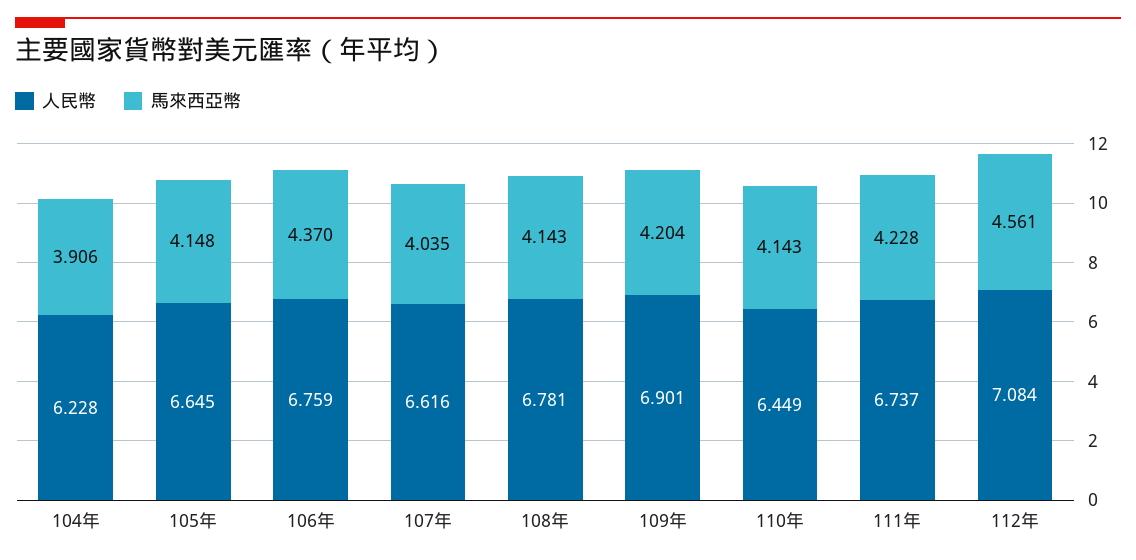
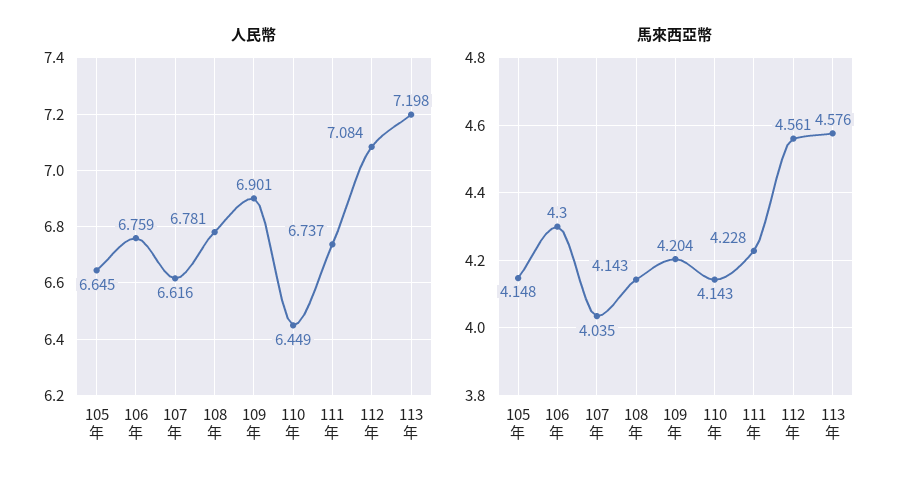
人民幣, 104年: 6.228 -> none
馬來西亞幣, 104年: 3.906 -> none
馬來西亞幣, 106年: 4.37 -> 4.3
人民幣, 113年: none -> 7.198
馬來西亞幣, 113年: none -> 4.576

